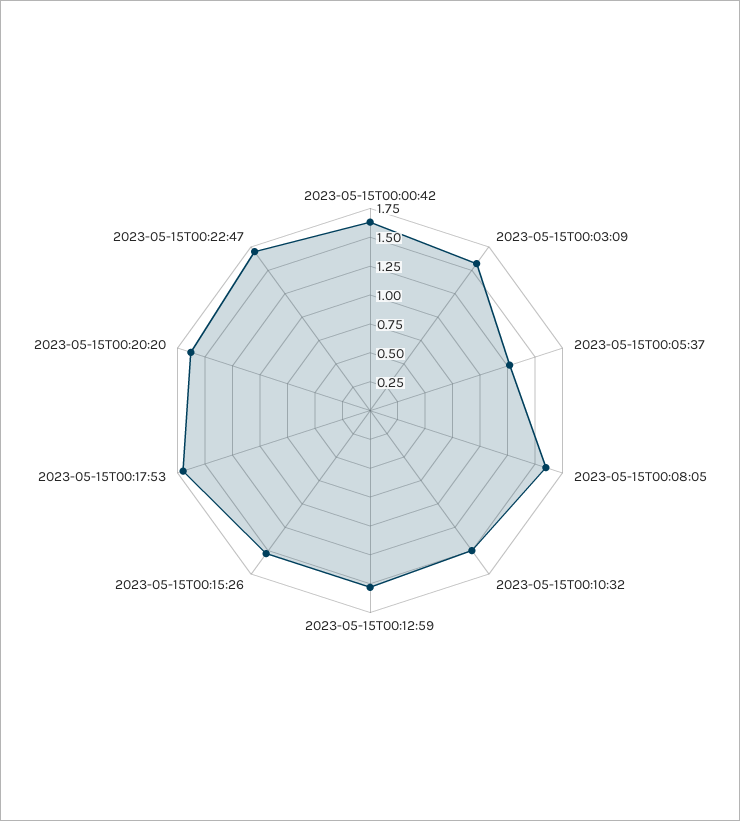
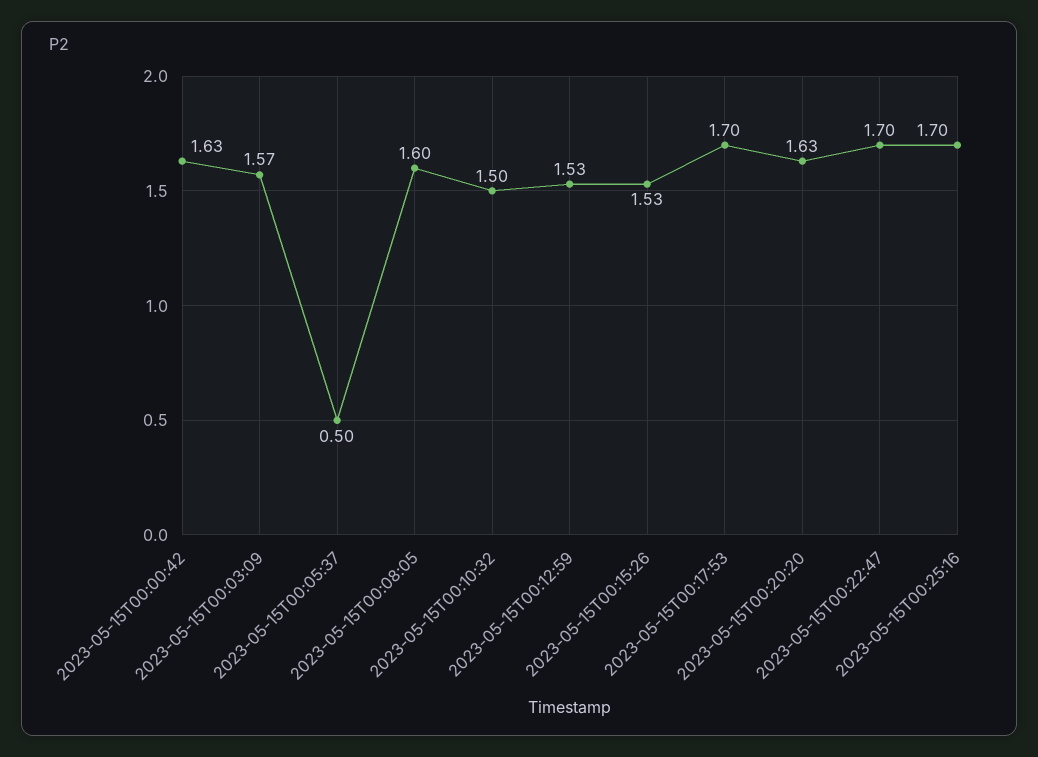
2023-05-15T00:05:37: 1.25 -> 0.5
2023-05-15T00:25:16: none -> 1.7

